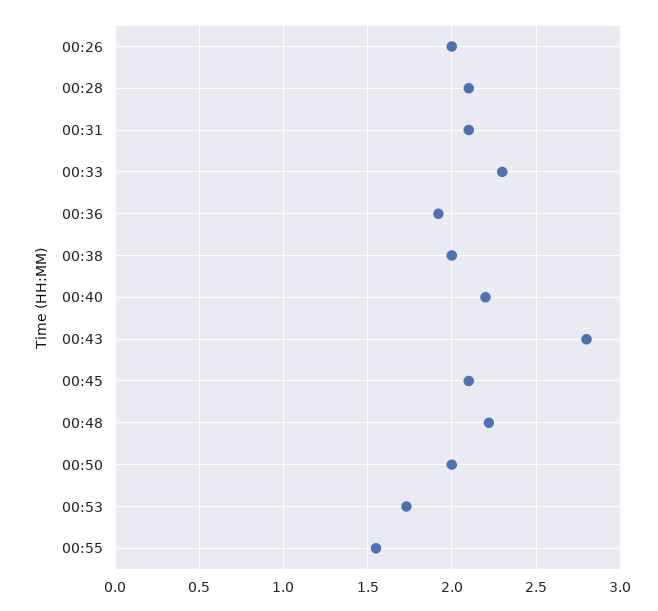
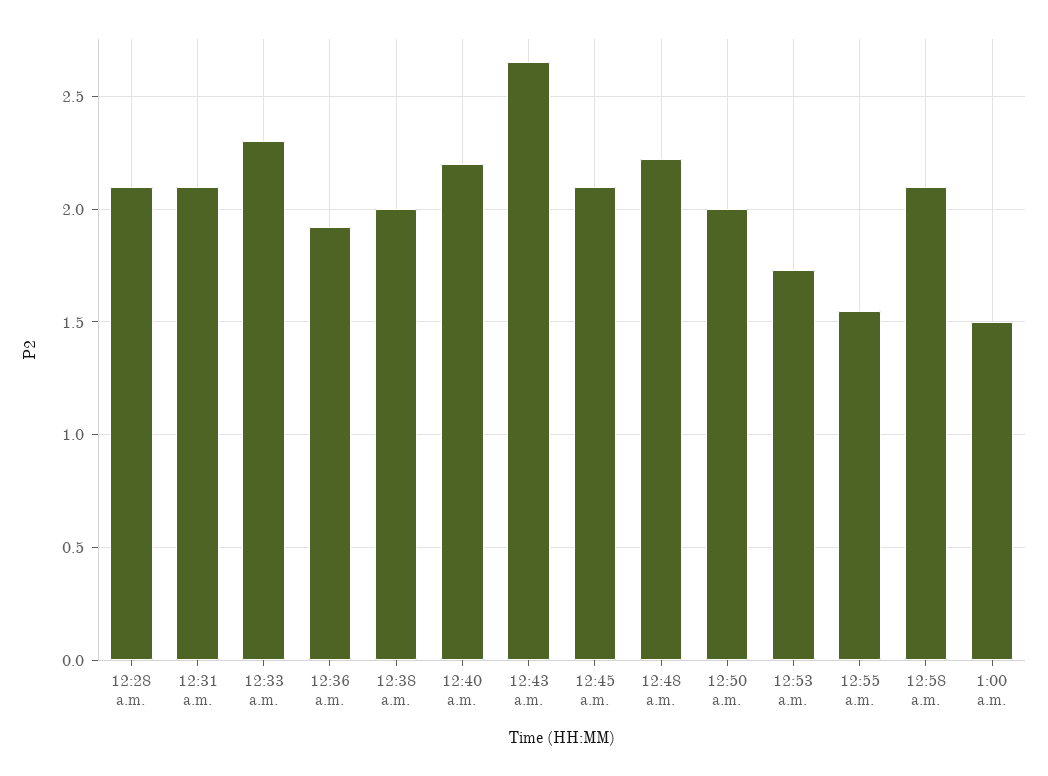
00:26: 2 -> none
00:43: 2.8 -> 2.65
12:58 a.m.: none -> 2.1
1:00 a.m.: none -> 1.5

